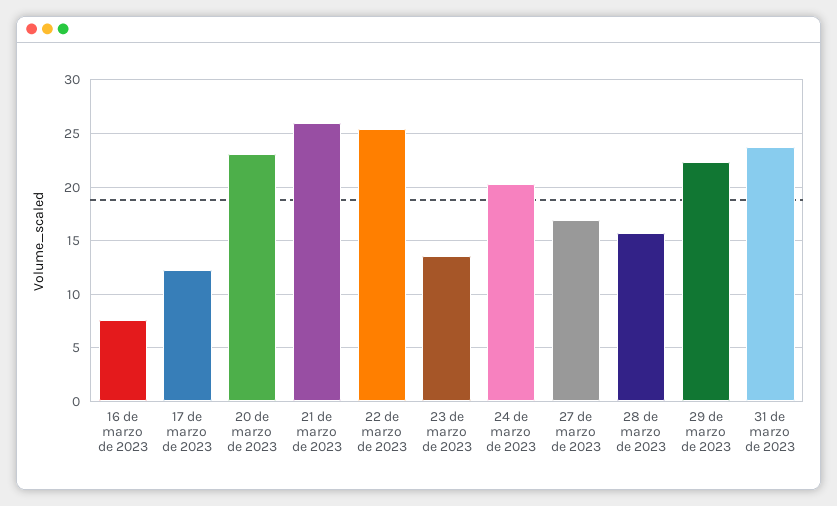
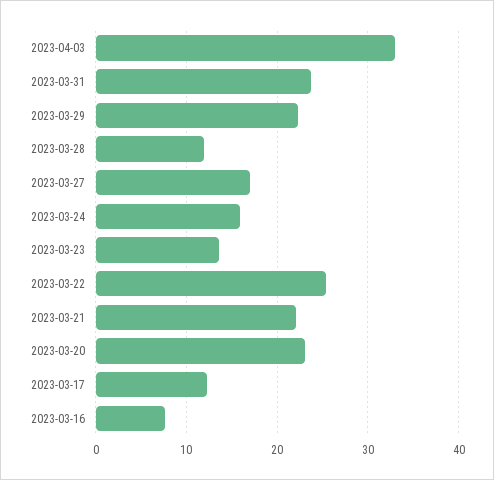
21 de marzo de 2023: 26 -> 22
24 de marzo de 2023: 20 -> 16
28 de marzo de 2023: 16 -> 12
2023-04-03: none -> 33

